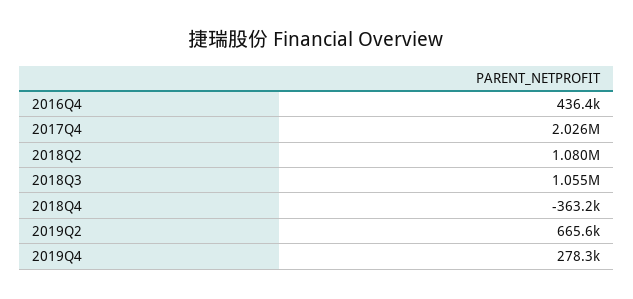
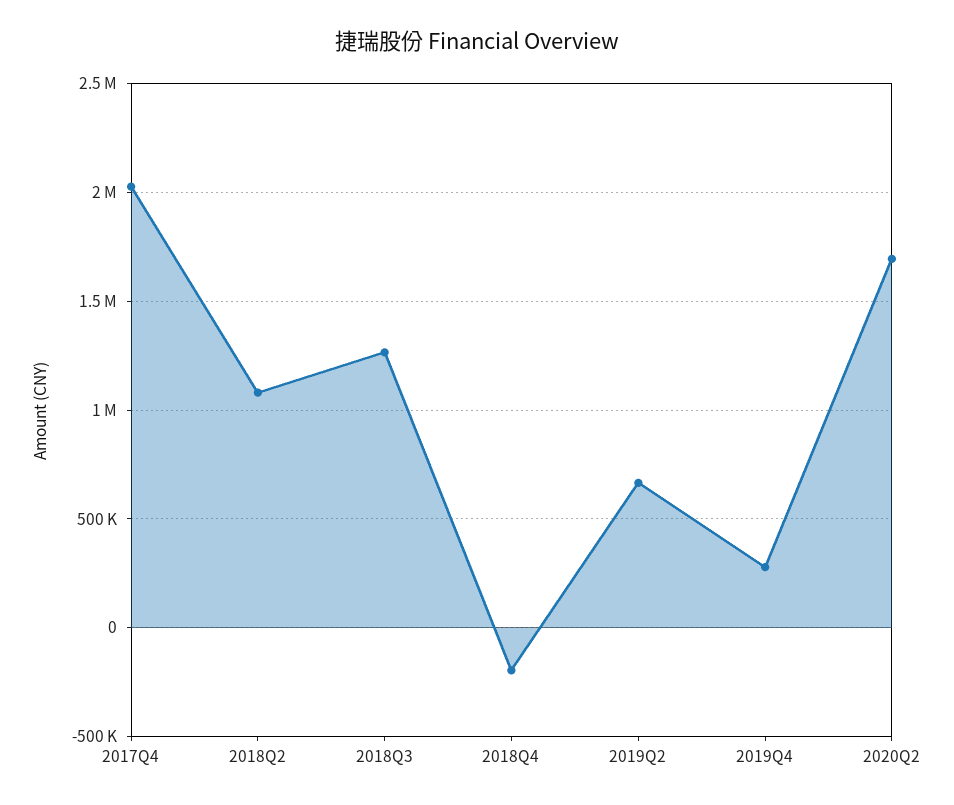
2016Q4: 436400 -> none
2018Q3: 1055000 -> 1250000
2018Q4: -363200 -> -200000
2020Q2: none -> 1700000

